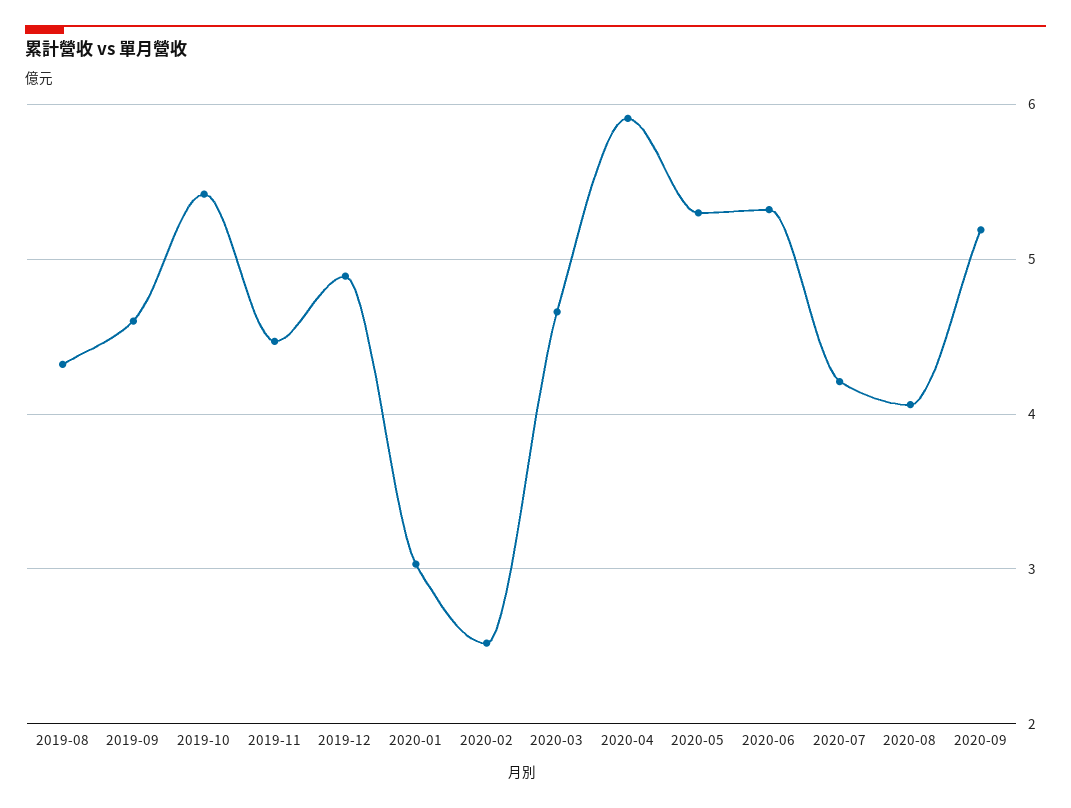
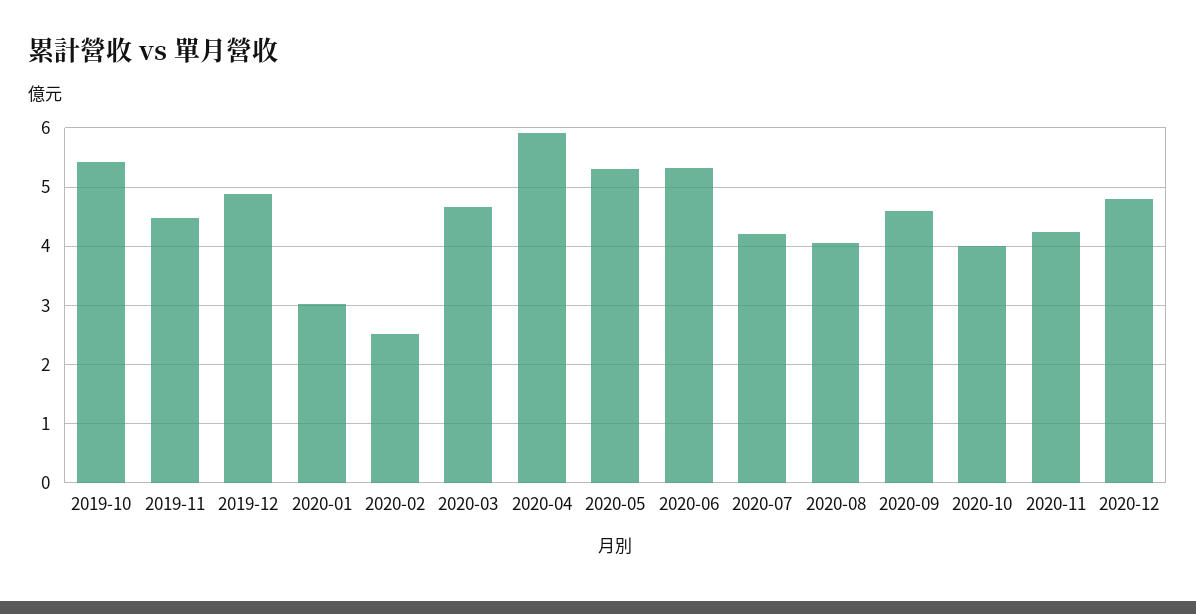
2019-08: 4.3 -> none
2019-09: 4.6 -> none
2020-09: 5.2 -> 4.6
2020-10: none -> 4
2020-11: none -> 4.2
2020-12: none -> 4.8

